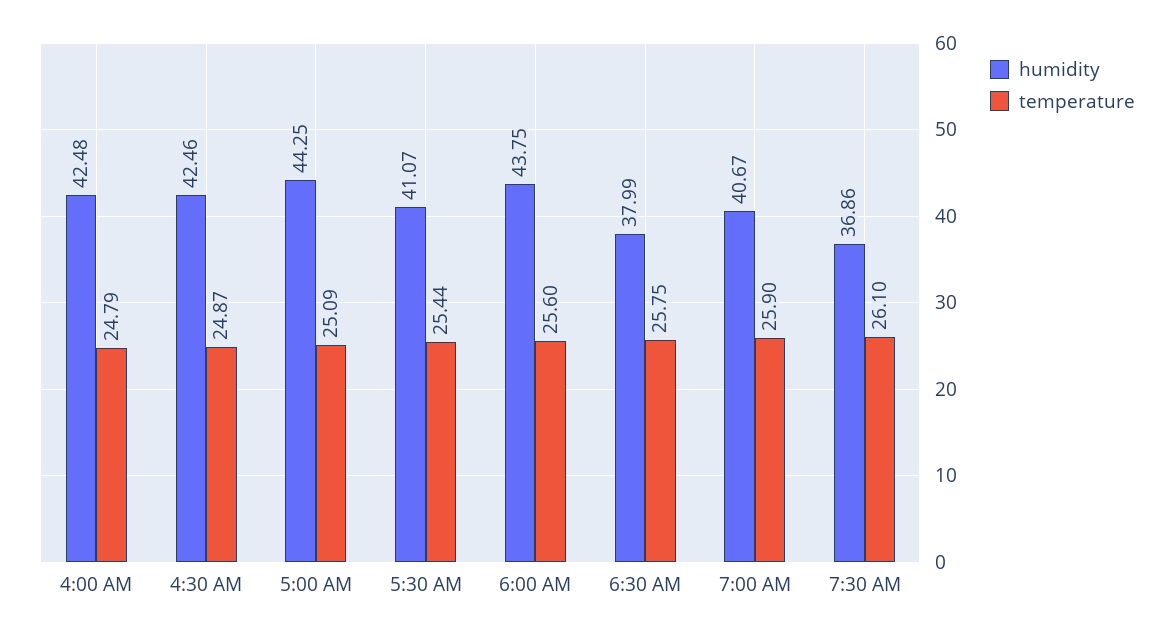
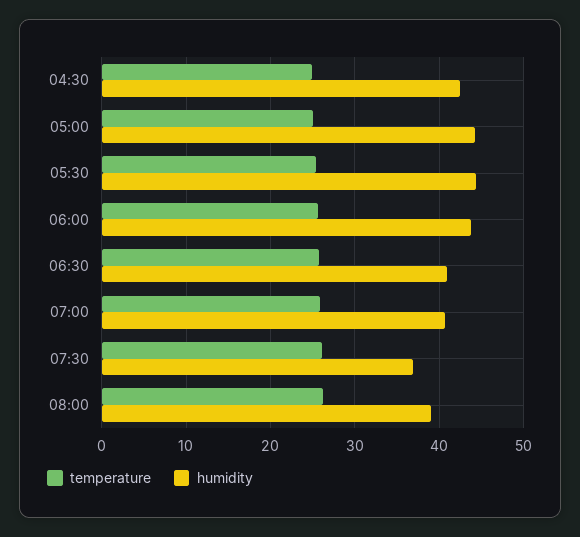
humidity, 4:00 AM: 42.48 -> none
temperature, 4:00 AM: 24.79 -> none
humidity, 5:30 AM: 41.07 -> 44
humidity, 6:30 AM: 37.99 -> 41
temperature, 08:00: none -> 26
humidity, 08:00: none -> 39

